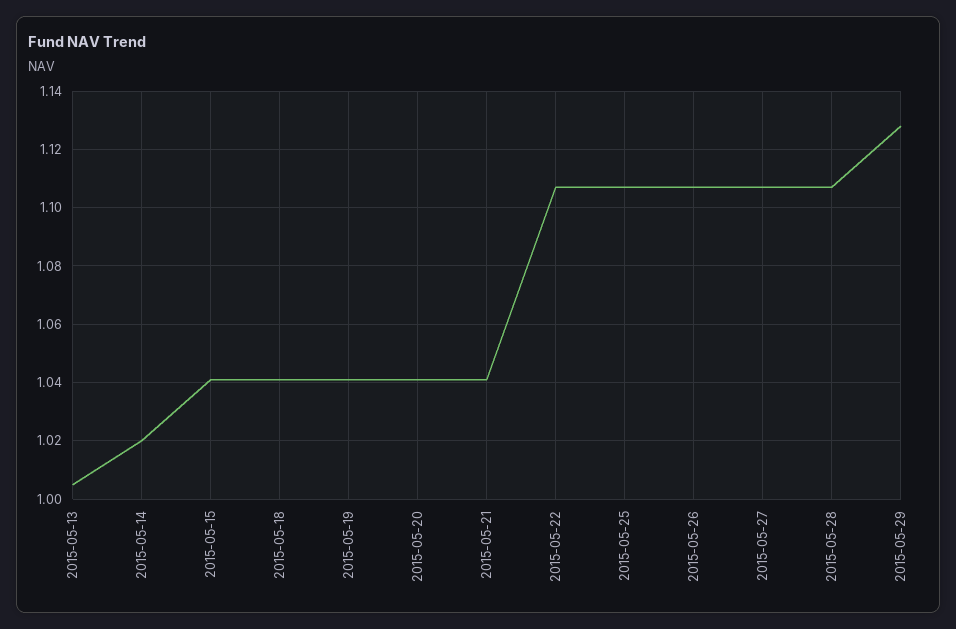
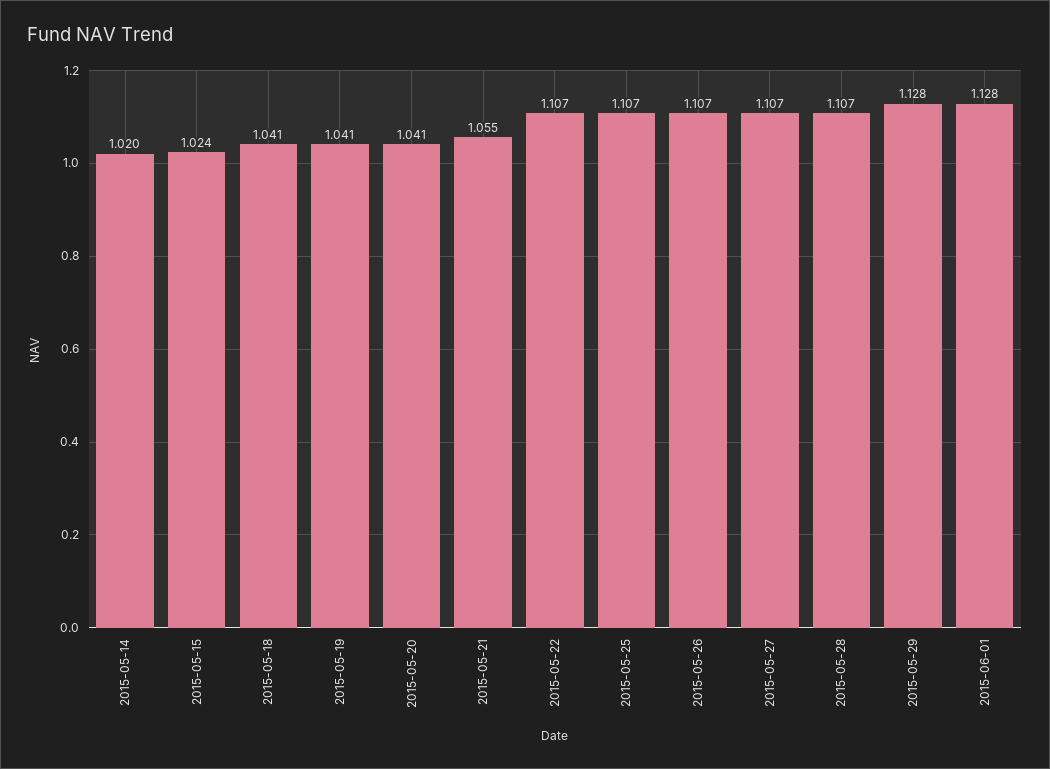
2015-05-13: 1.005 -> none
2015-05-15: 1.04 -> 1.024
2015-05-21: 1.04 -> 1.055
2015-06-01: none -> 1.128

